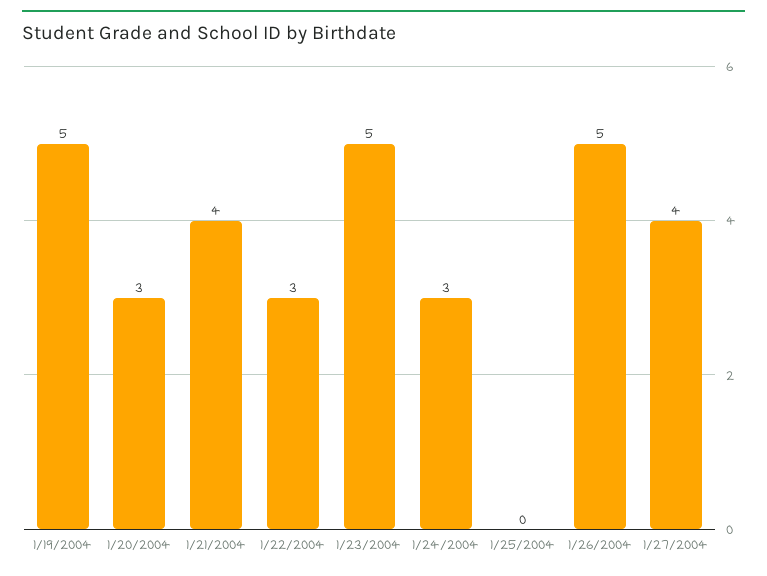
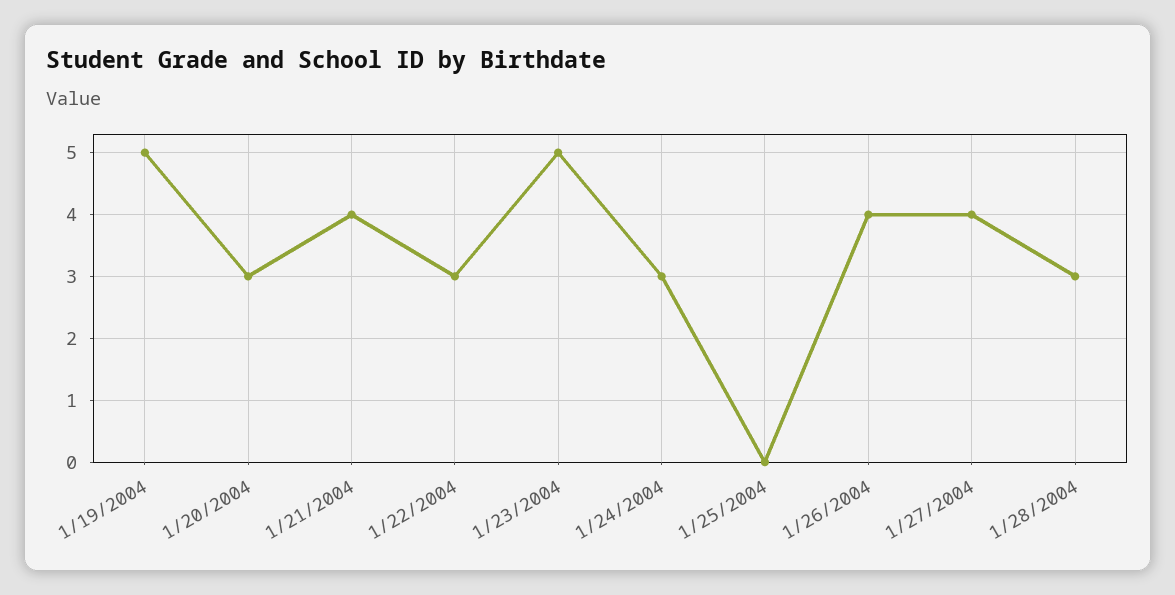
1/26/2004: 5 -> 4
1/28/2004: none -> 3

